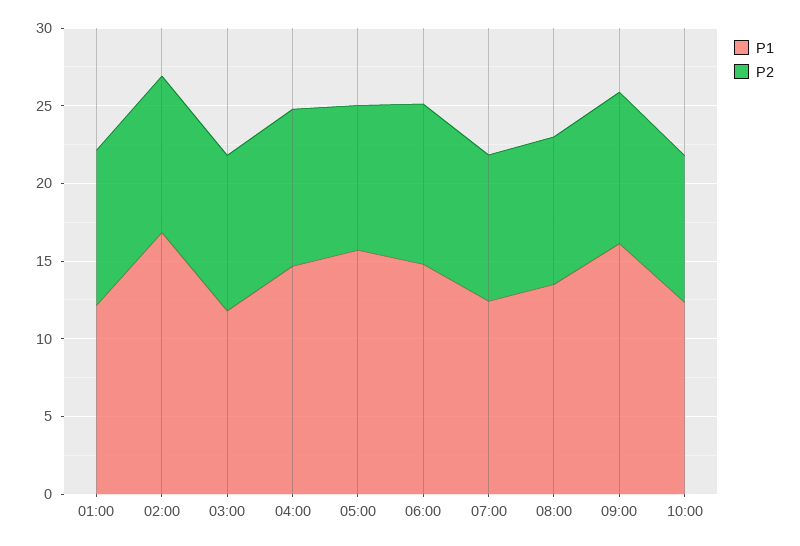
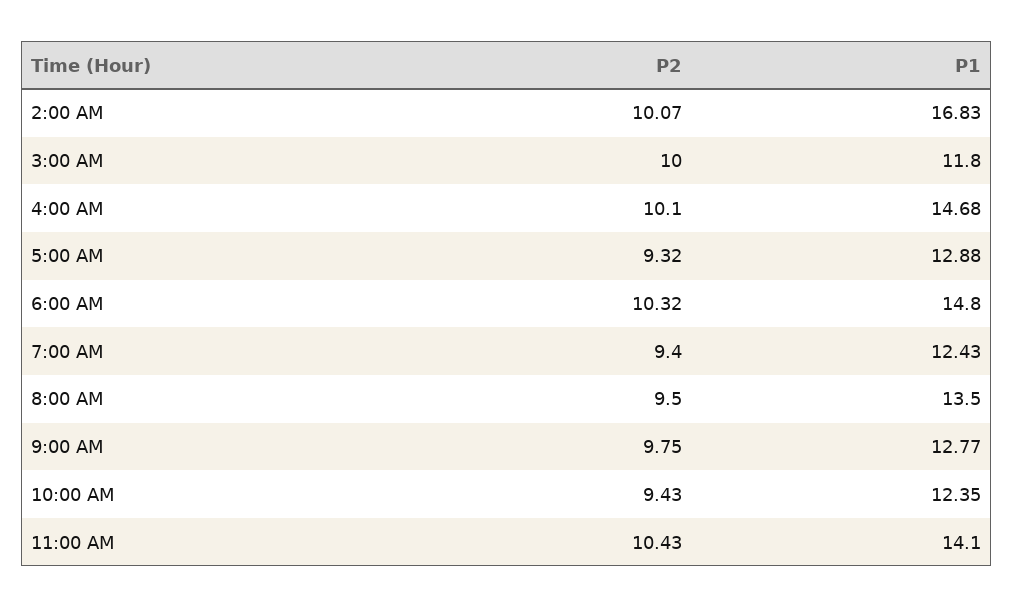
P1, 01:00: 12 -> none
P2, 01:00: 10 -> none
P1, 05:00: 16 -> 12.88
P1, 09:00: 16 -> 12.77
P2, 11:00 AM: none -> 10.43
P1, 11:00 AM: none -> 14.1

